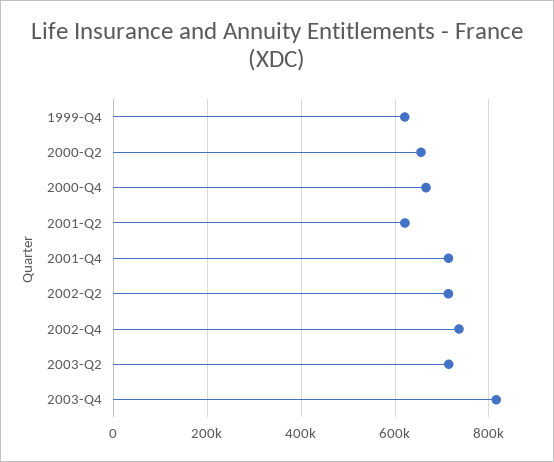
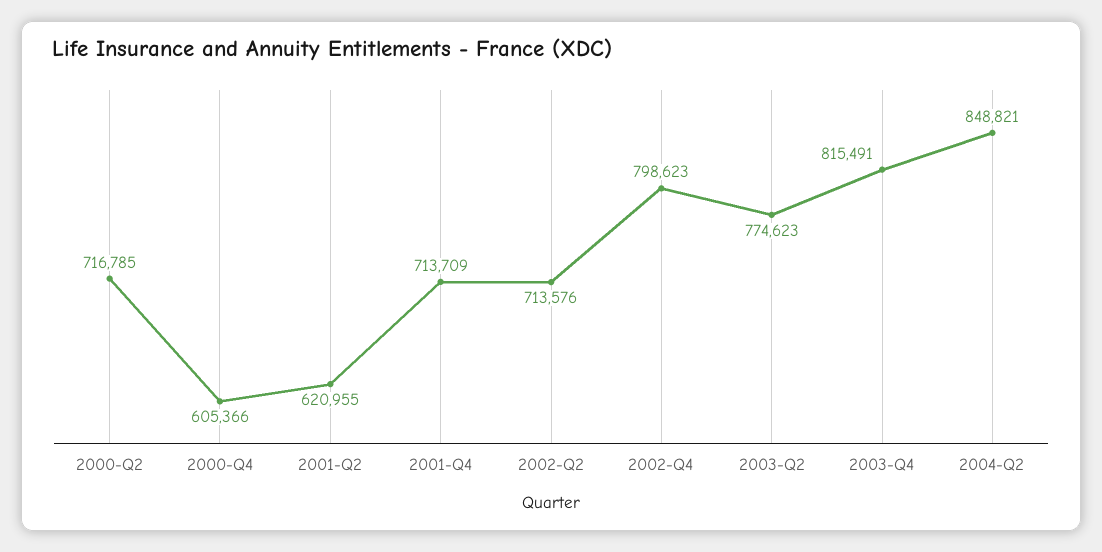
1999-Q4: 620000 -> none
2000-Q2: 660000 -> 716785
2000-Q4: 660000 -> 605366
2002-Q4: 740000 -> 798623
2003-Q2: 720000 -> 774623
2004-Q2: none -> 848821

